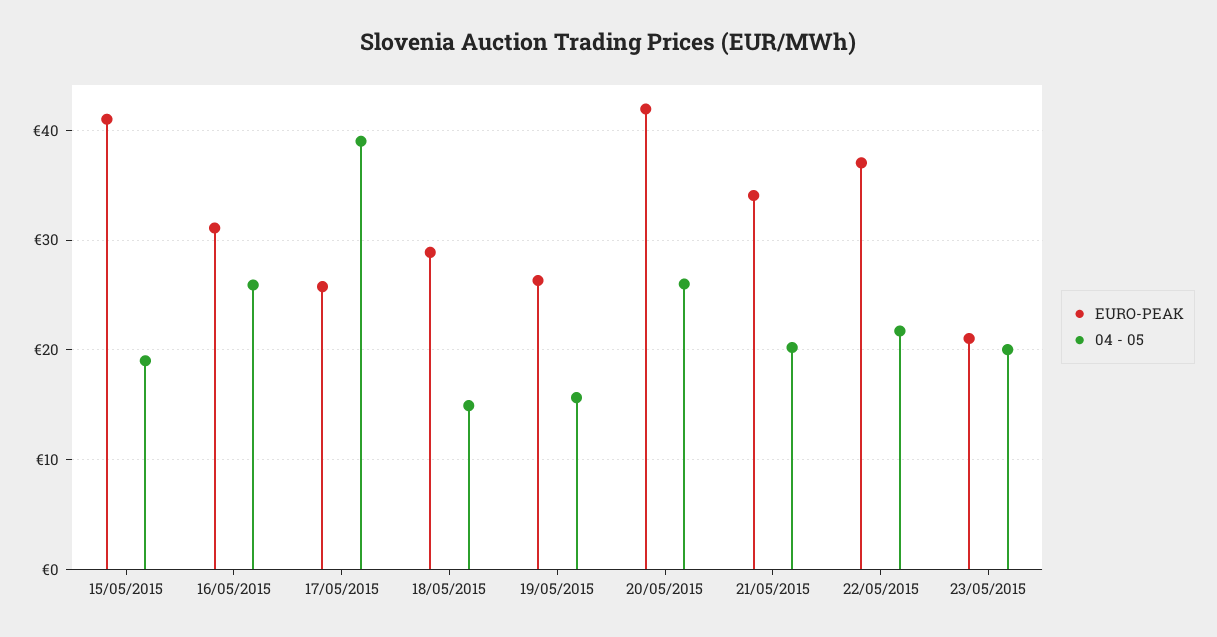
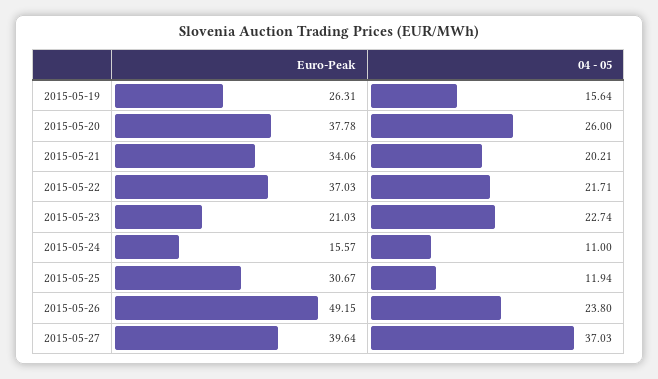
EURO-PEAK, 15/05/2015: 41 -> none
04 - 05, 15/05/2015: 19 -> none
EURO-PEAK, 16/05/2015: 31 -> none
04 - 05, 16/05/2015: 26 -> none
EURO-PEAK, 17/05/2015: 26 -> none
04 - 05, 17/05/2015: 39 -> none
EURO-PEAK, 18/05/2015: 29 -> none
04 - 05, 18/05/2015: 15 -> none
EURO-PEAK, 20/05/2015: 42 -> 37.78
04 - 05, 23/05/2015: 20 -> 22.74
EURO-PEAK, 2015-05-24: none -> 15.57
04 - 05, 2015-05-24: none -> 11
EURO-PEAK, 2015-05-25: none -> 30.67
04 - 05, 2015-05-25: none -> 11.94
EURO-PEAK, 2015-05-26: none -> 49.15
04 - 05, 2015-05-26: none -> 23.8
EURO-PEAK, 2015-05-27: none -> 39.64
04 - 05, 2015-05-27: none -> 37.03

